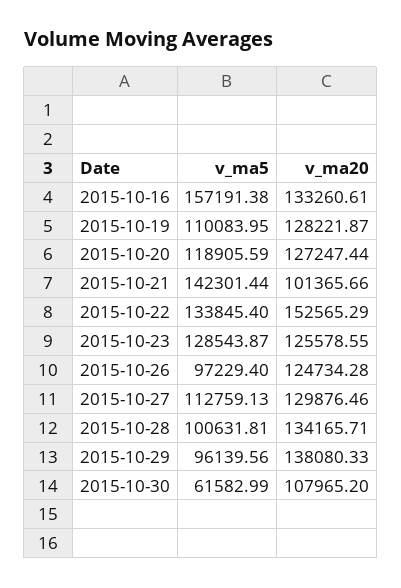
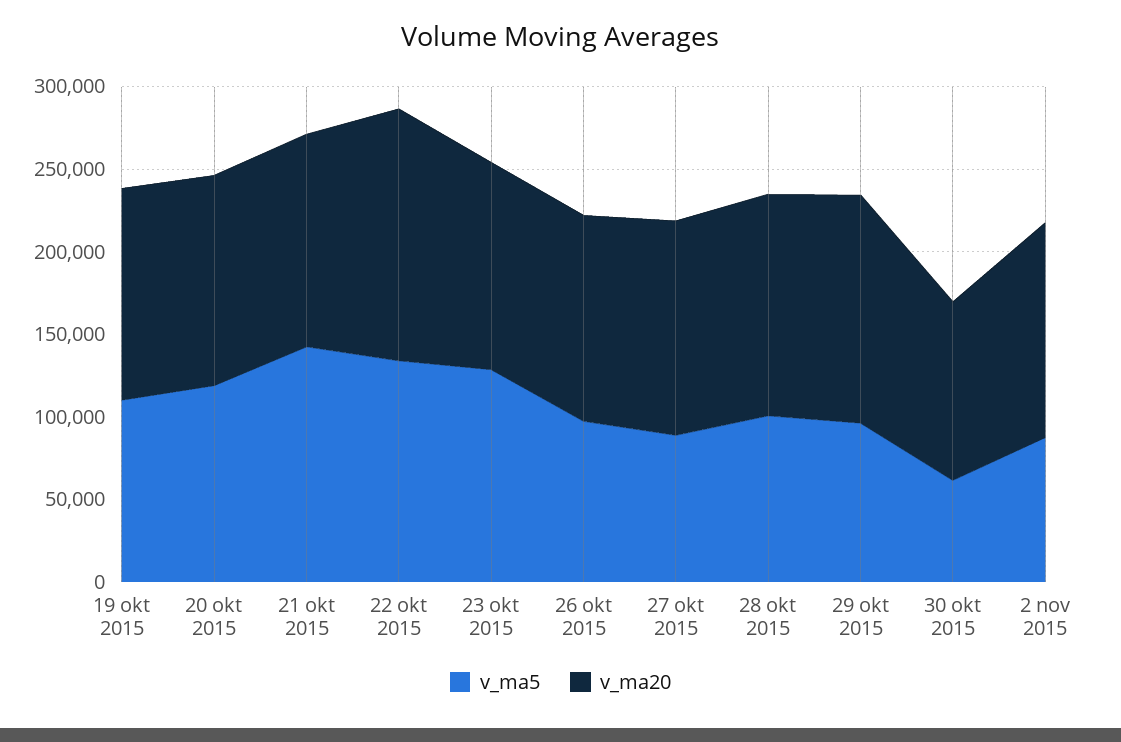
v_ma5, 2015-10-16: 157191.38 -> none
v_ma20, 2015-10-16: 133260.61 -> none
v_ma20, 2015-10-21: 101365.66 -> 130000
v_ma5, 2015-10-27: 112759.13 -> 90000
v_ma5, 2 nov 2015: none -> 90000
v_ma20, 2 nov 2015: none -> 130000

